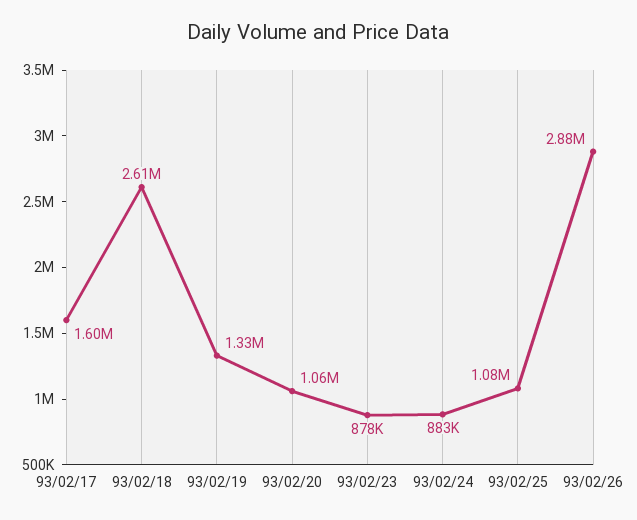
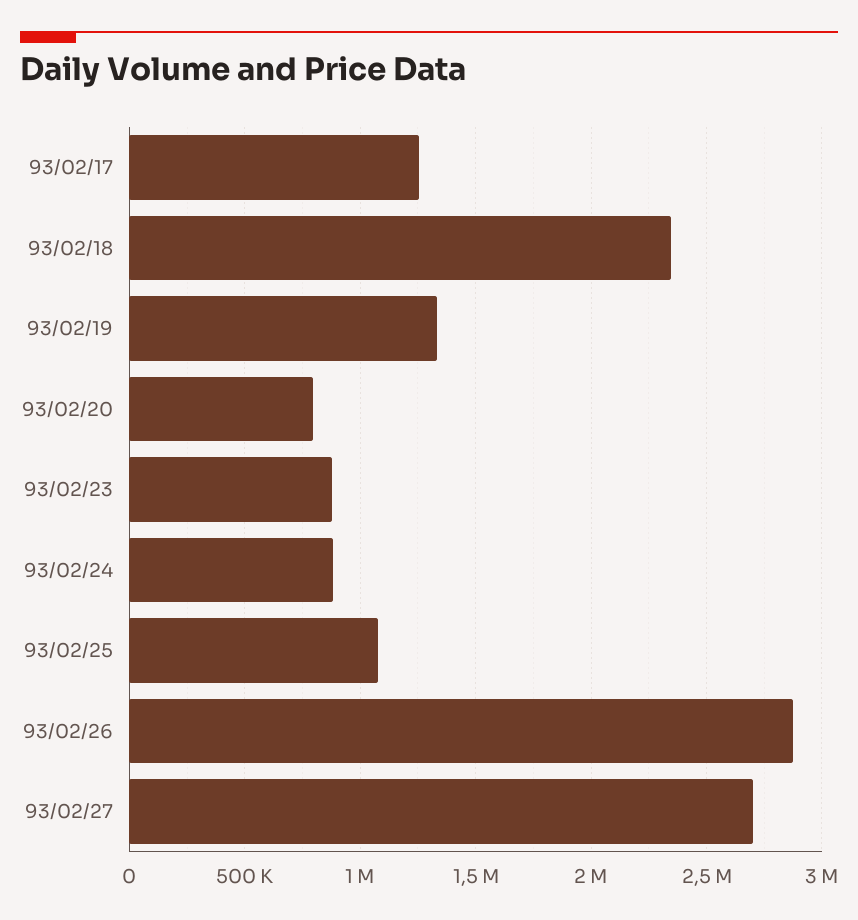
93/02/17: 1600000 -> 1250000
93/02/18: 2610000 -> 2350000
93/02/20: 1060000 -> 800000
93/02/27: none -> 2700000

